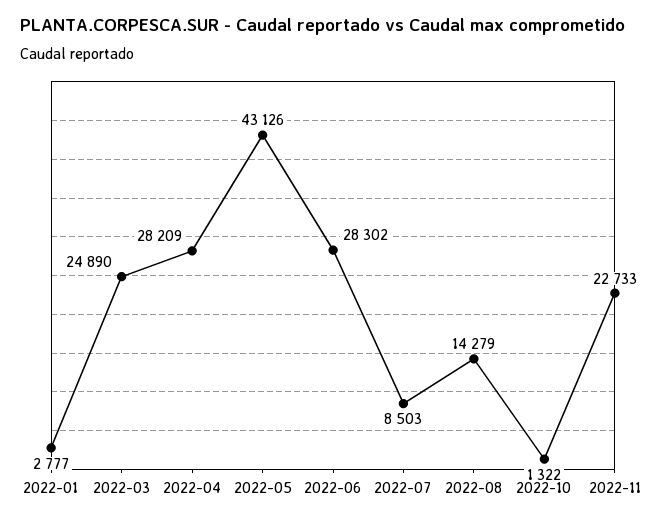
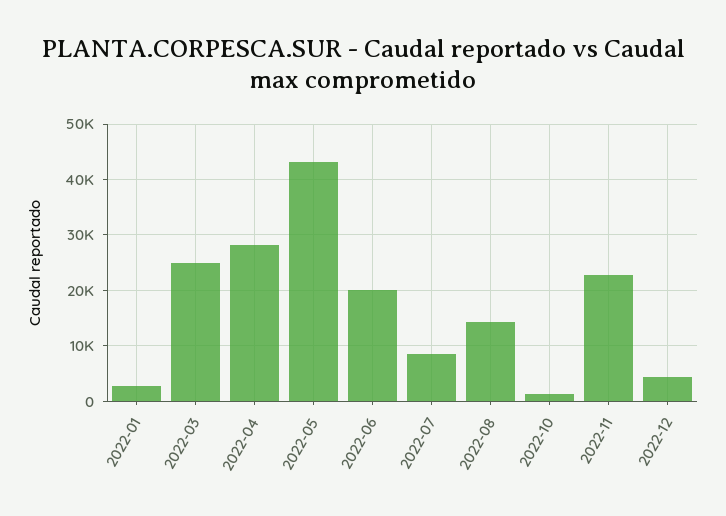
2022-06: 28302 -> 20000
2022-12: none -> 4000

